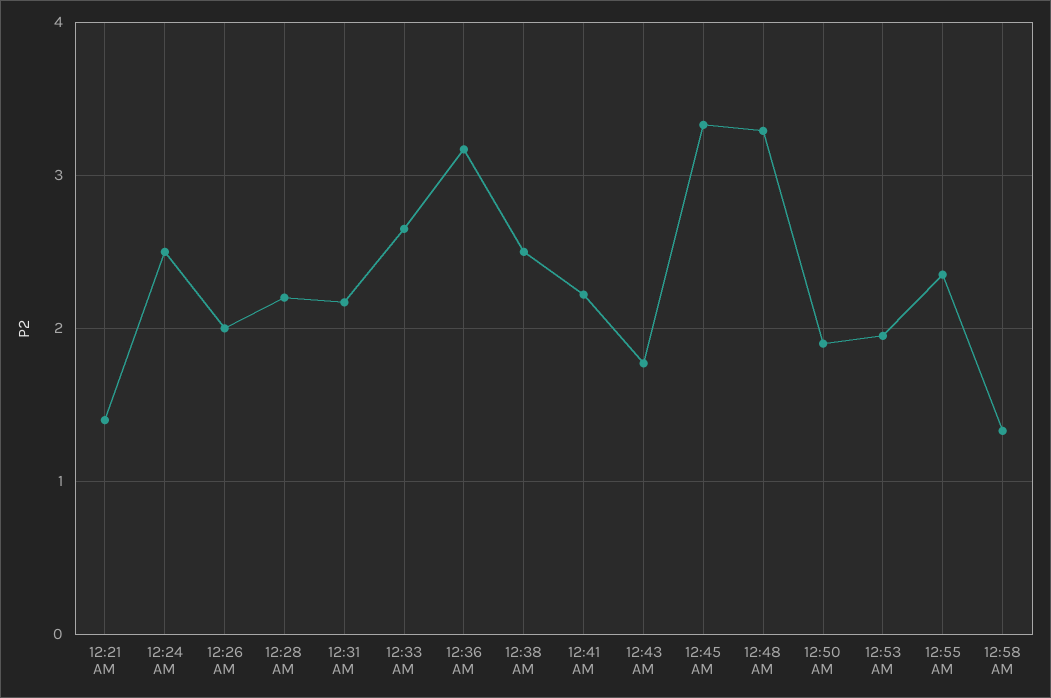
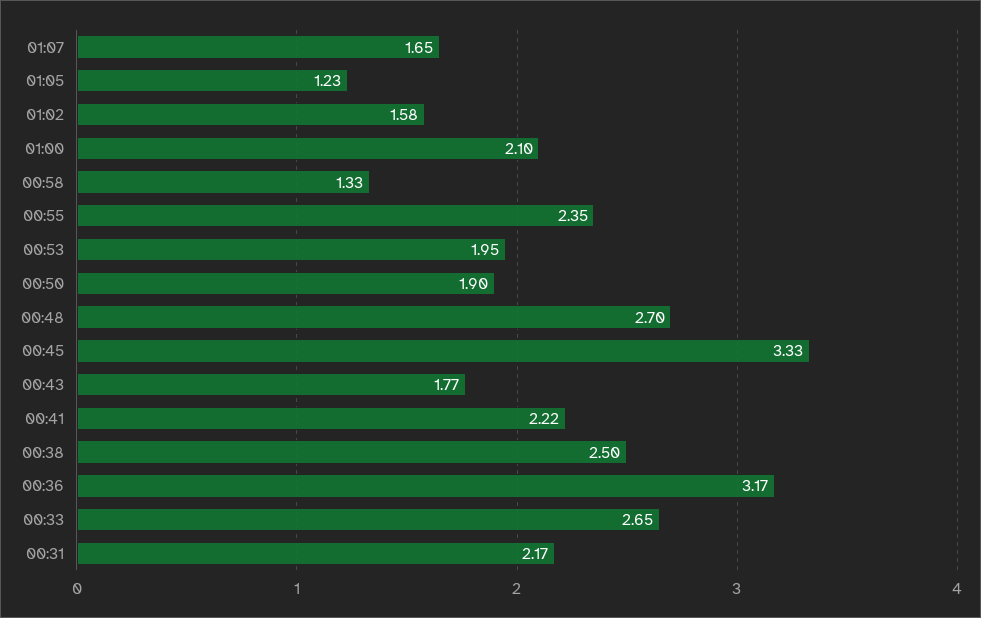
12:21 AM: 1.4 -> none
12:24 AM: 2.5 -> none
12:26 AM: 2 -> none
12:28 AM: 2.2 -> none
12:48 AM: 3.3 -> 2.7
01:07: none -> 1.65
01:05: none -> 1.23
01:02: none -> 1.58
01:00: none -> 2.1

